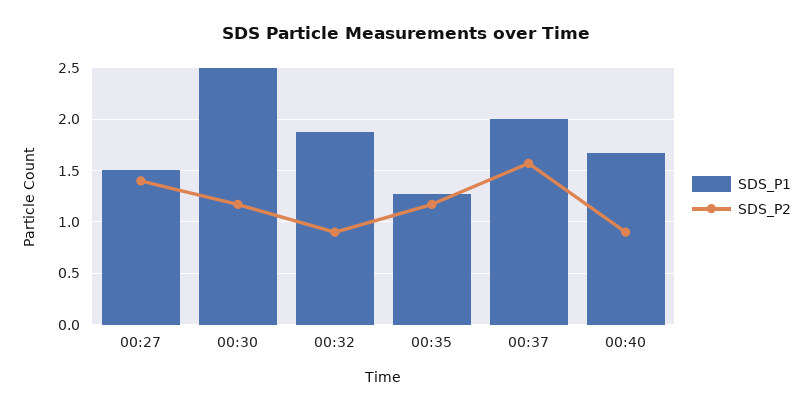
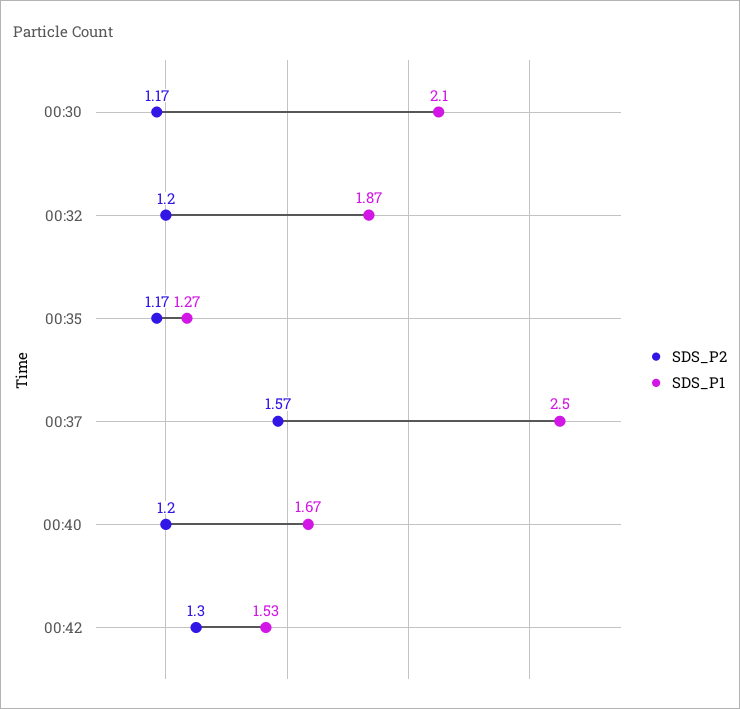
SDS_P1, 00:27: 1.5 -> none
SDS_P2, 00:27: 1.4 -> none
SDS_P1, 00:30: 2.5 -> 2.1
SDS_P2, 00:32: 0.9 -> 1.2
SDS_P1, 00:37: 2 -> 2.5
SDS_P2, 00:40: 0.9 -> 1.2
SDS_P2, 00:42: none -> 1.3
SDS_P1, 00:42: none -> 1.53

